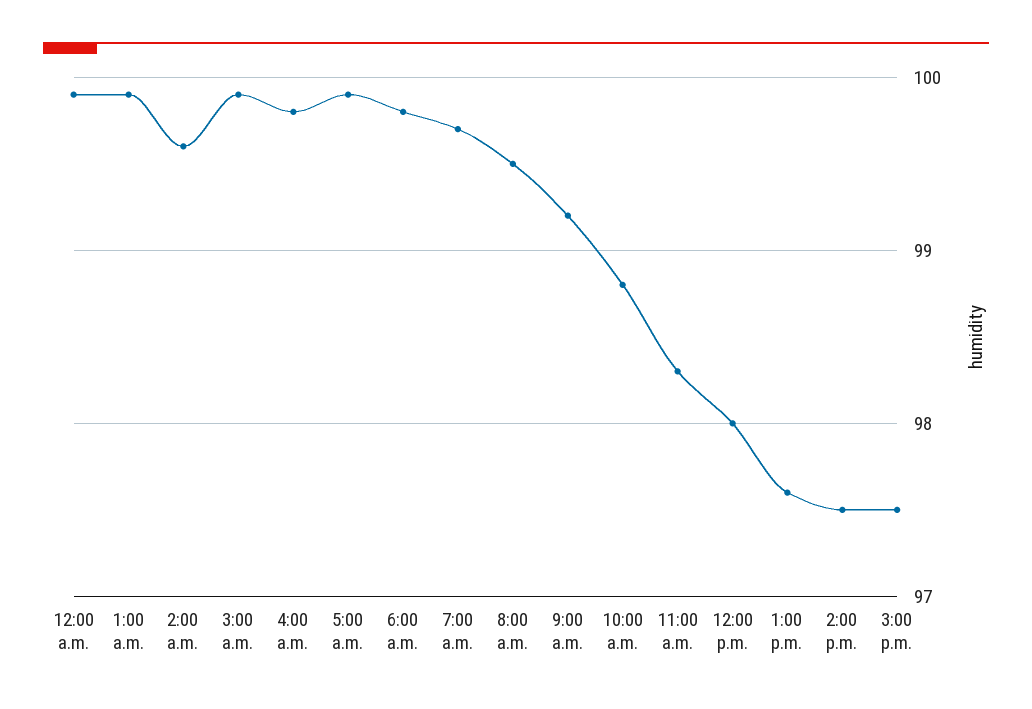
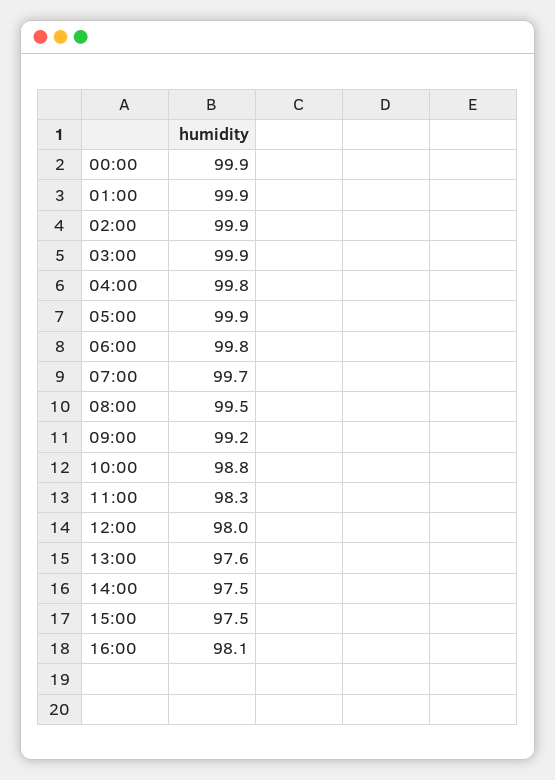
2:00 a.m.: 99.6 -> 99.9
16:00: none -> 98.1

